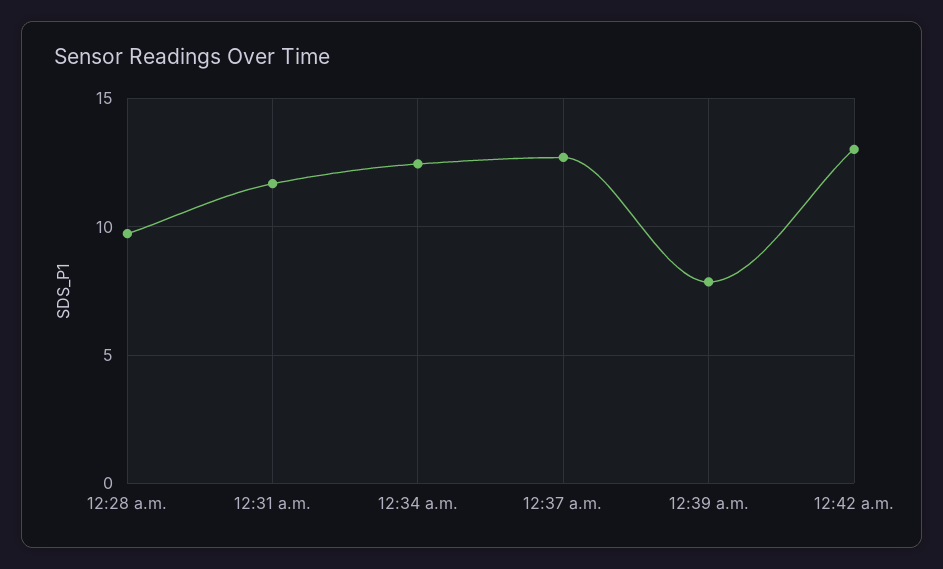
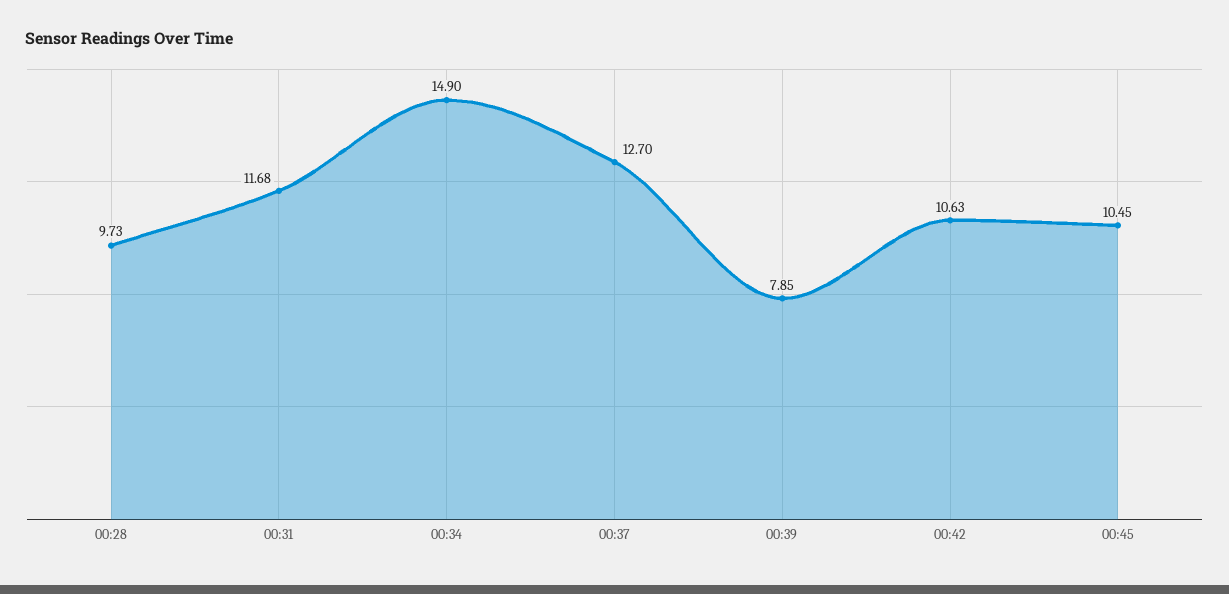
12:34 a.m.: 12.5 -> 14.9
12:42 a.m.: 13 -> 10.63
00:45: none -> 10.45

